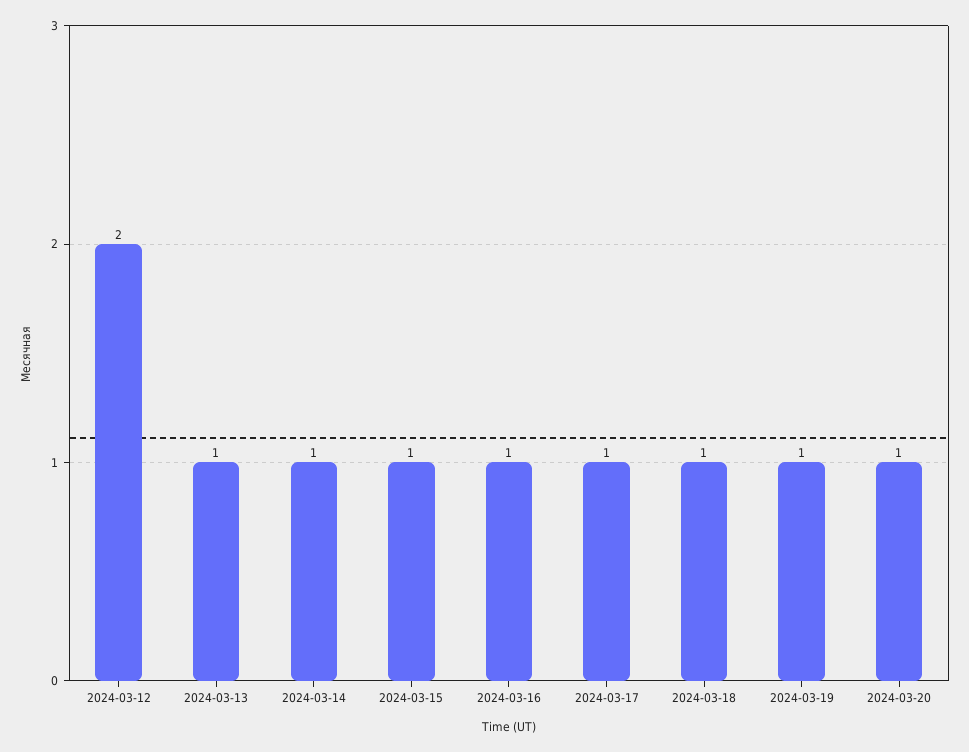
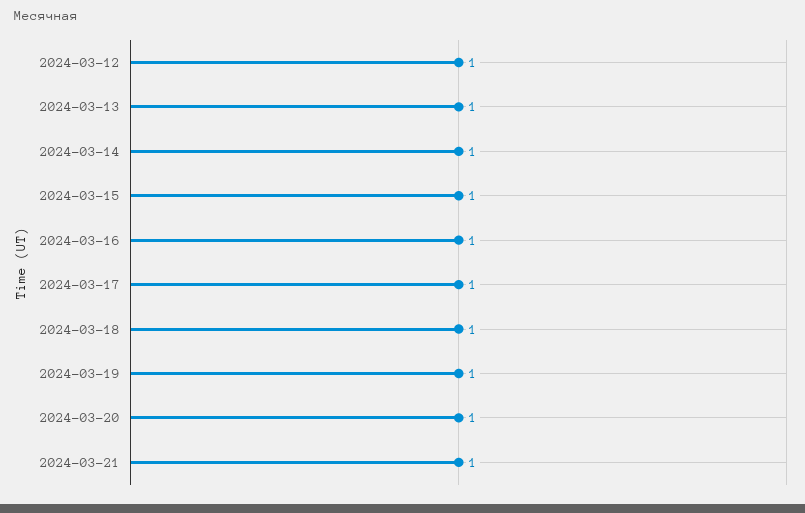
2024-03-12: 2 -> 1
2024-03-21: none -> 1

